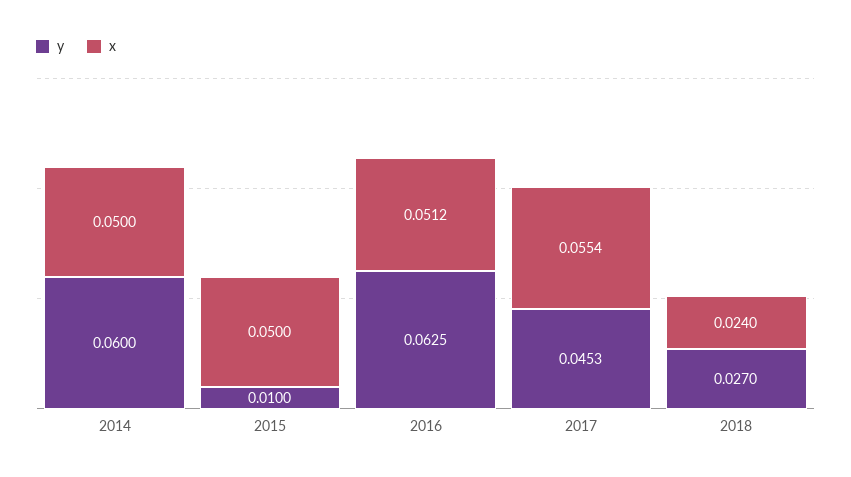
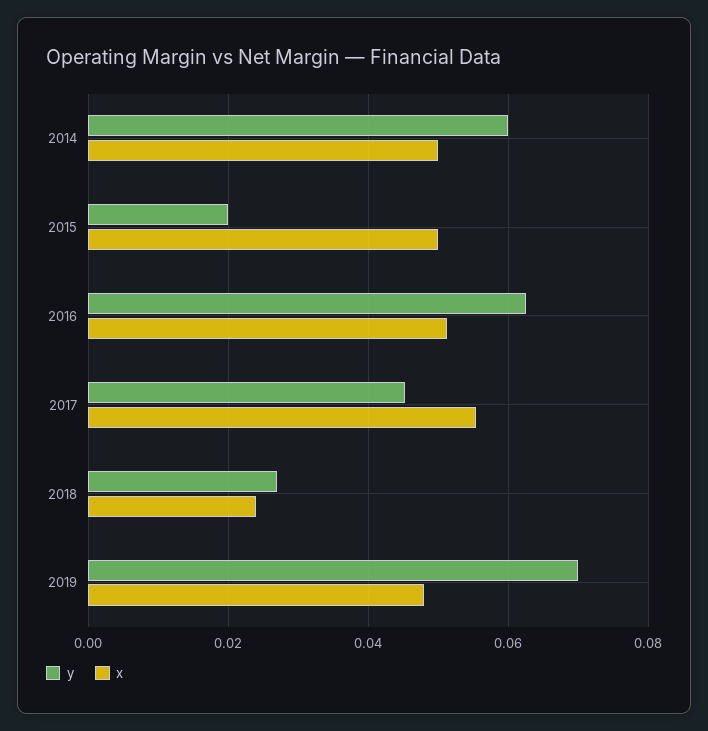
y, 2015: 0.01 -> 0.02
y, 2019: none -> 0.07
x, 2019: none -> 0.048

